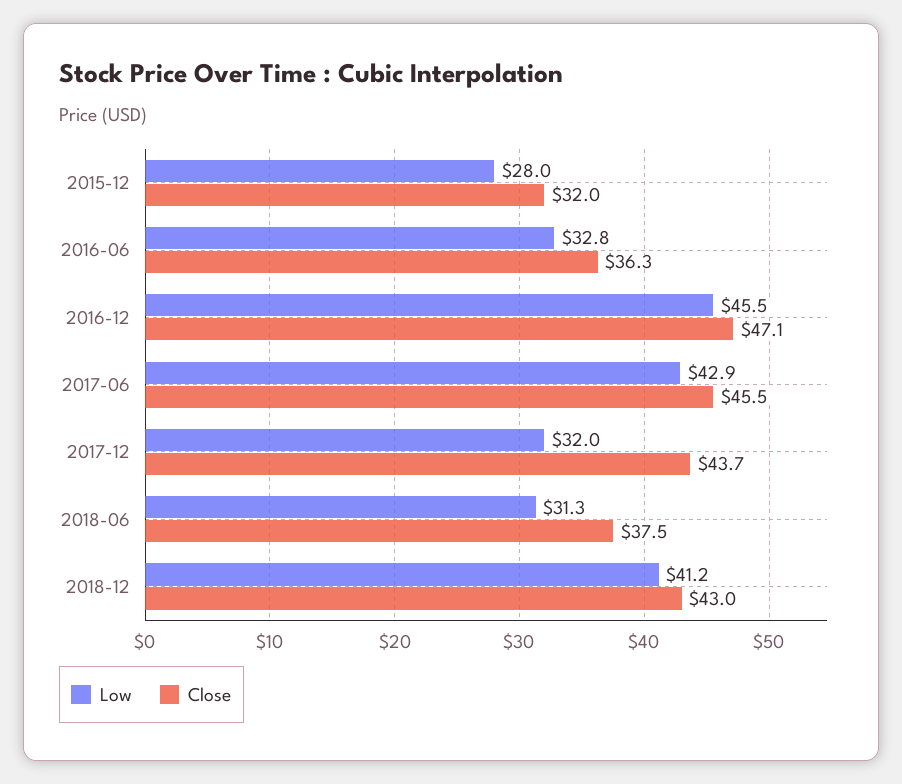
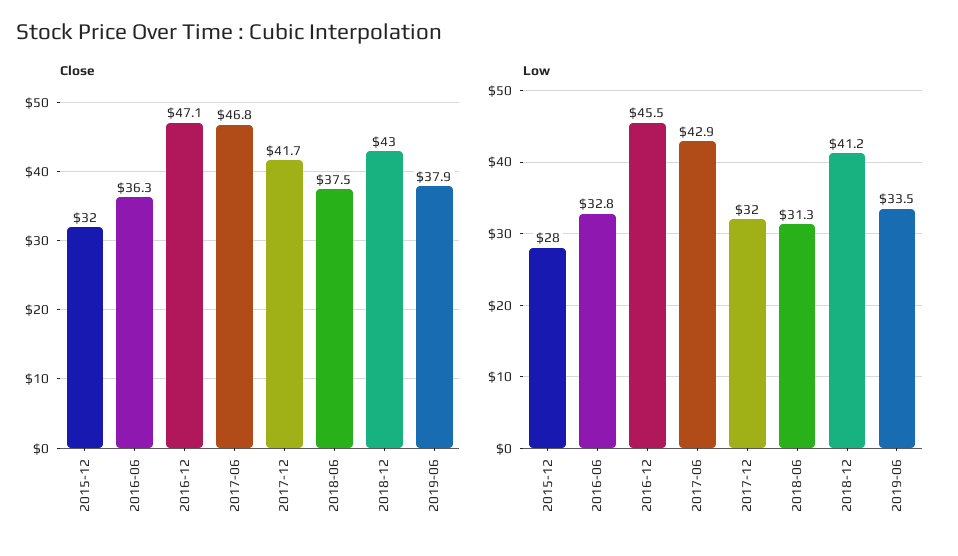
Close, 2017-06: 45.5 -> 46.8
Close, 2017-12: 43.7 -> 41.7
Close, 2019-06: none -> 37.9
Low, 2019-06: none -> 33.5

